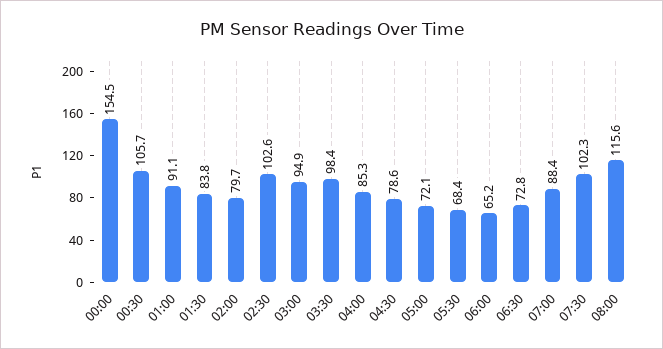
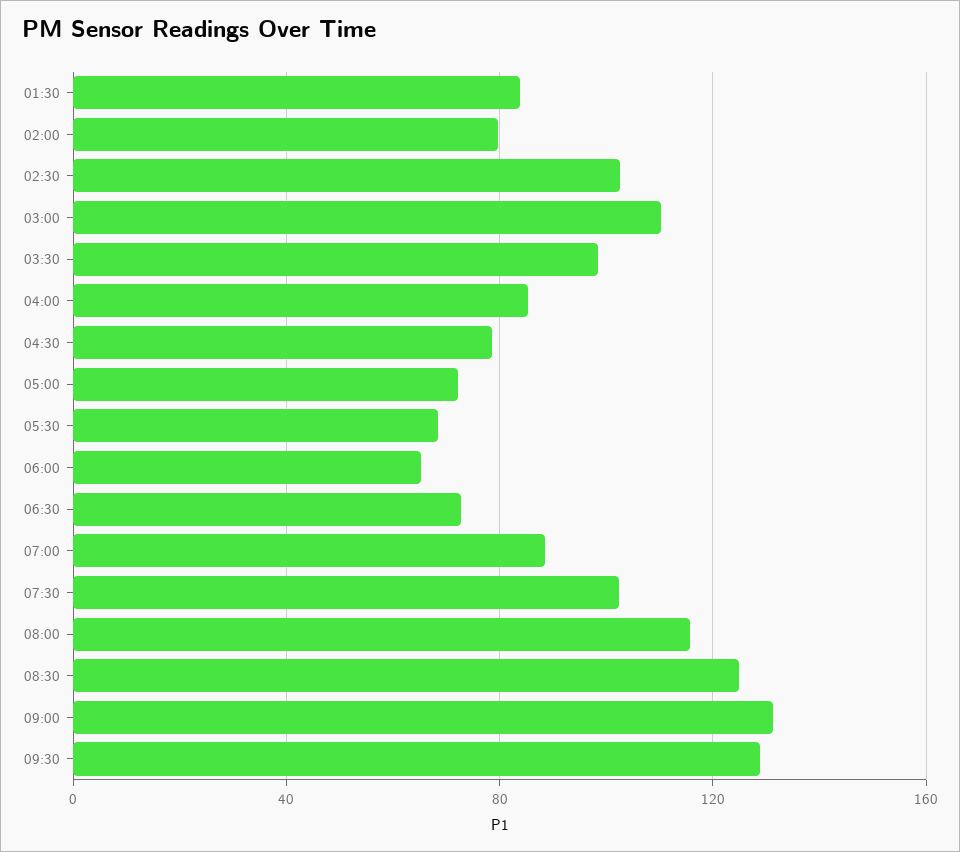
00:00: 154.5 -> none
00:30: 105.7 -> none
01:00: 91.1 -> none
03:00: 94.9 -> 110
08:30: none -> 125
09:00: none -> 130
09:30: none -> 130

